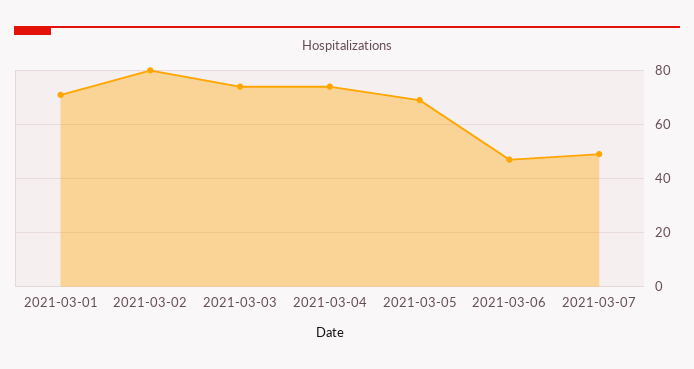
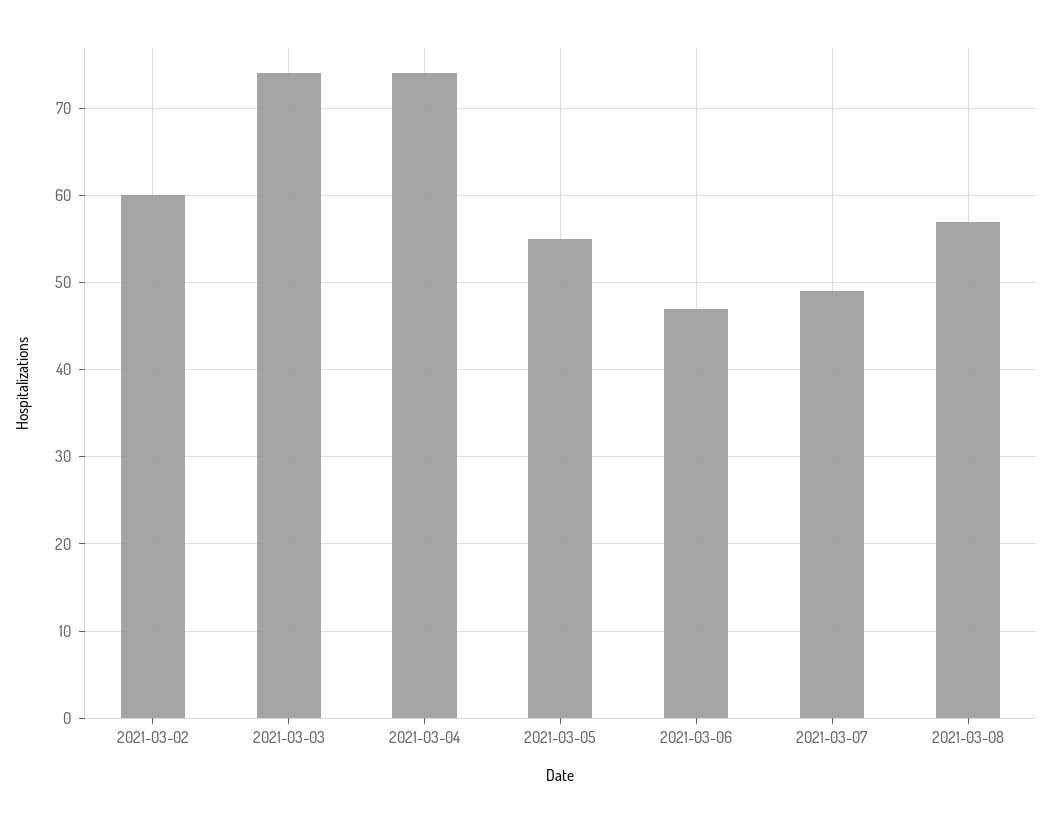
2021-03-01: 70 -> none
2021-03-02: 80 -> 60
2021-03-05: 70 -> 55
2021-03-08: none -> 57

